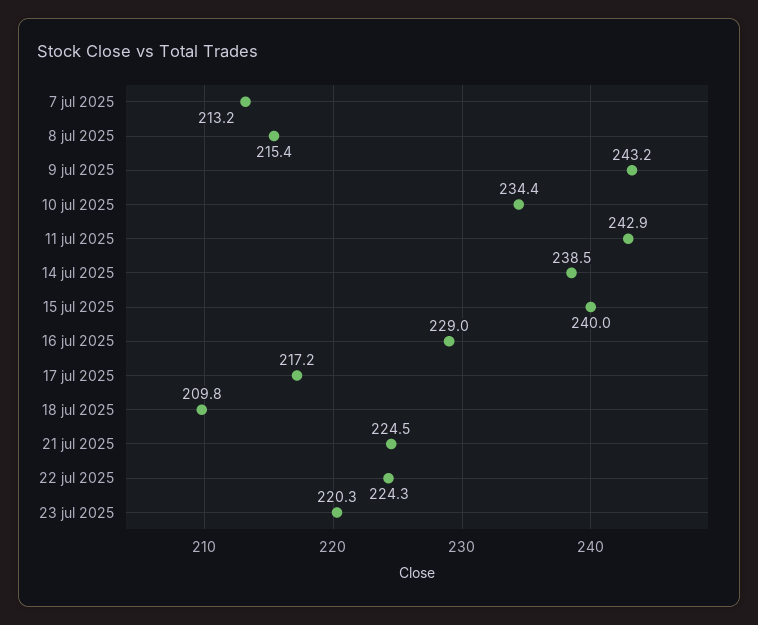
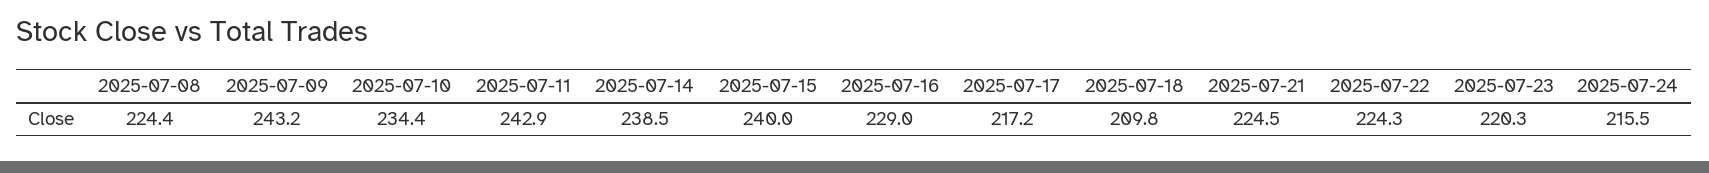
7 jul 2025: 213.2 -> none
8 jul 2025: 215.4 -> 224.4
2025-07-24: none -> 215.5

